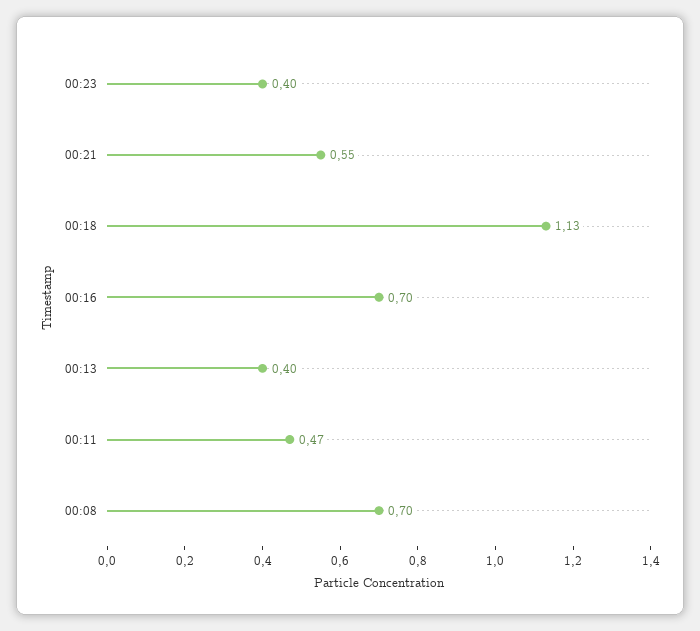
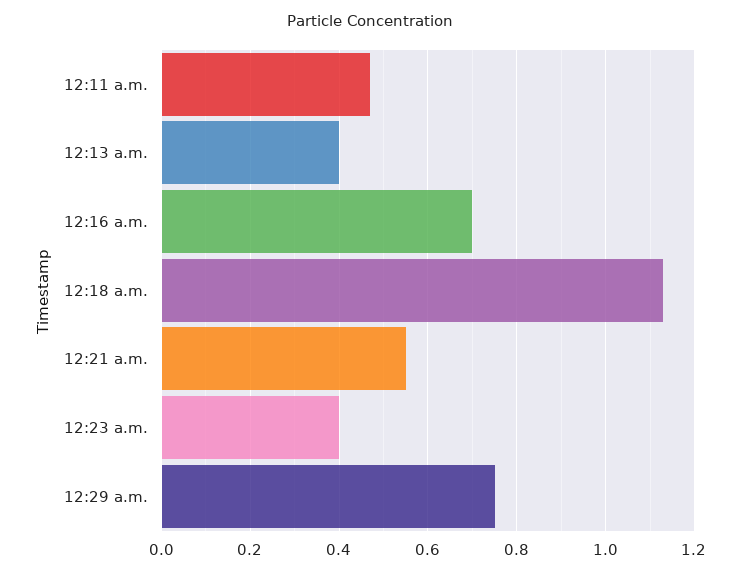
00:08: 0.7 -> none
12:29 a.m.: none -> 0.75

